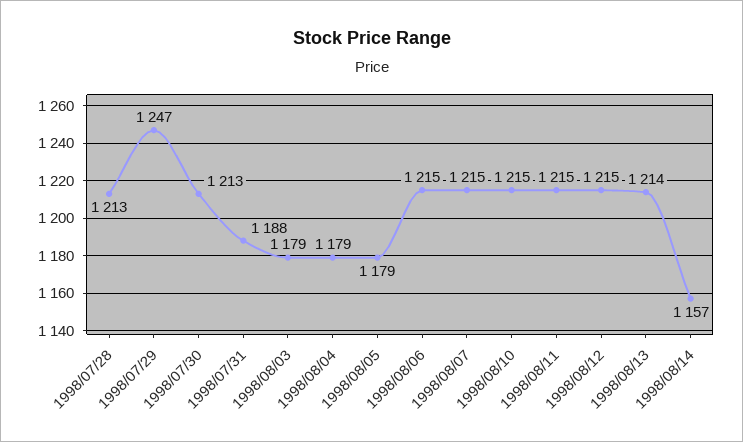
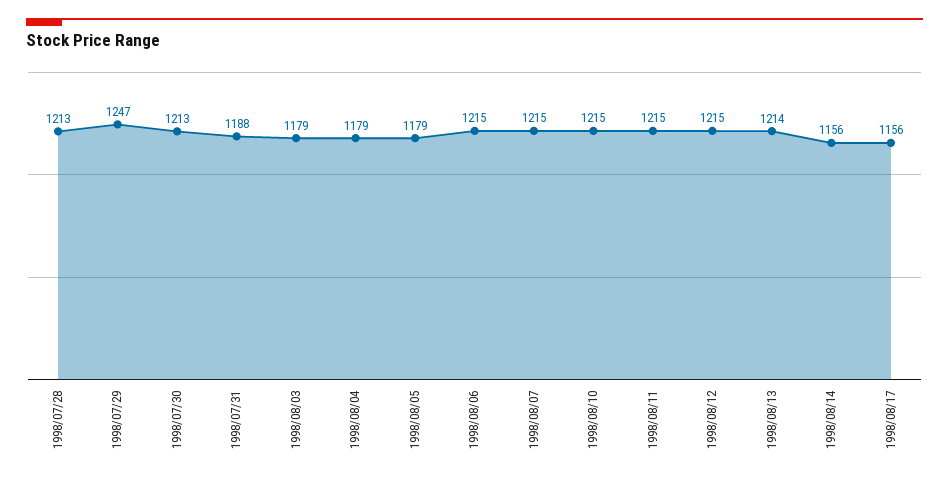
1998/08/14: 1157 -> 1156
1998/08/17: none -> 1156

